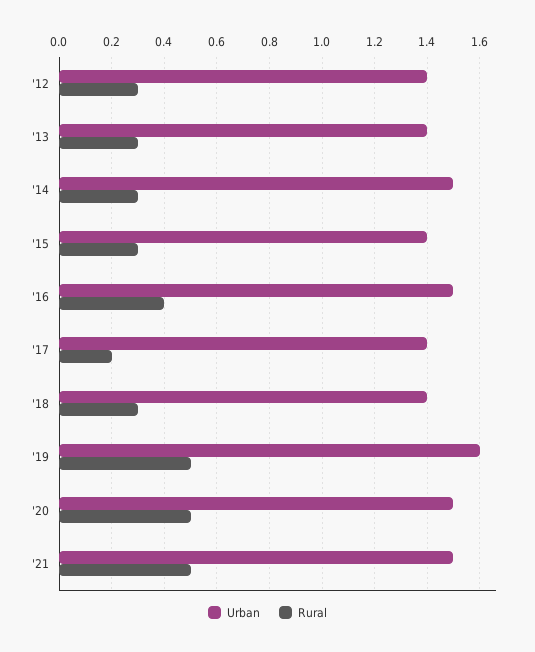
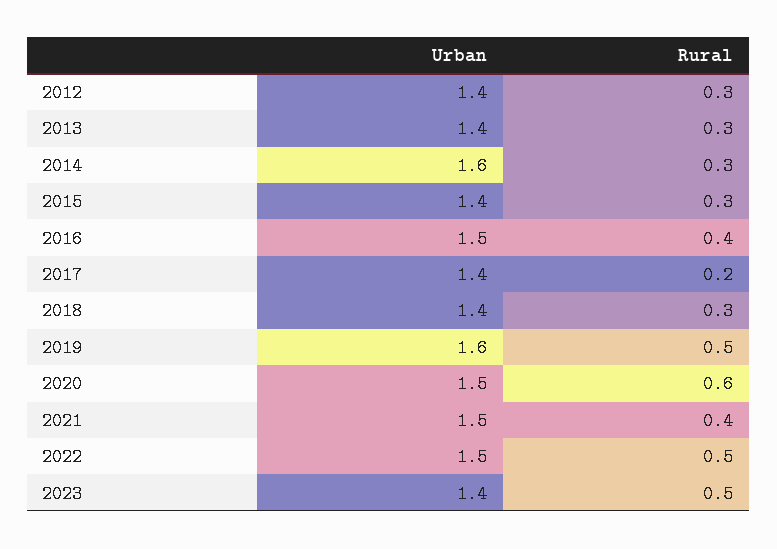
Urban, '14: 1.5 -> 1.6
Rural, '20: 0.5 -> 0.6
Rural, '21: 0.5 -> 0.4
Urban, 2022: none -> 1.5
Rural, 2022: none -> 0.5
Urban, 2023: none -> 1.4
Rural, 2023: none -> 0.5

